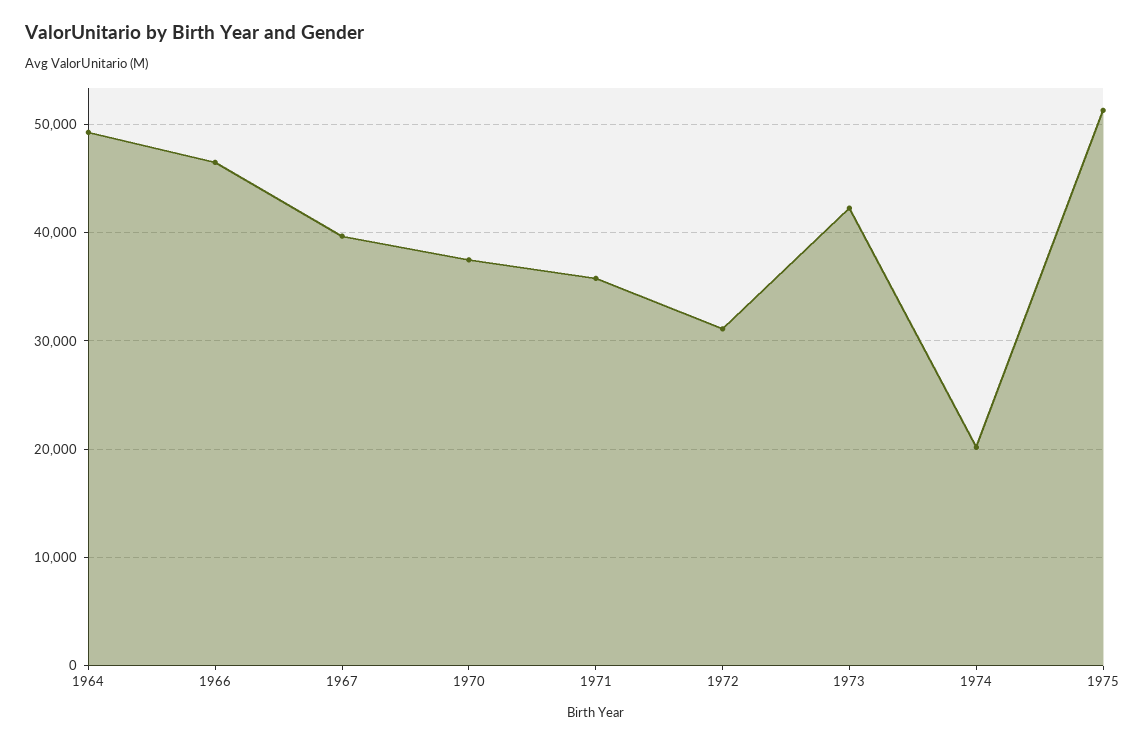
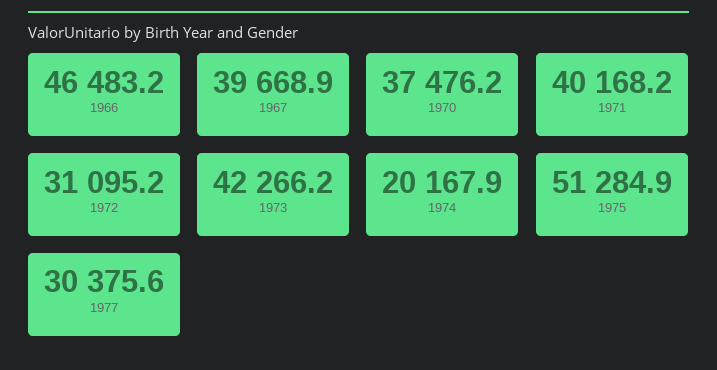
1964: 49000 -> none
1971: 36000 -> 40168.2
1977: none -> 30375.6

